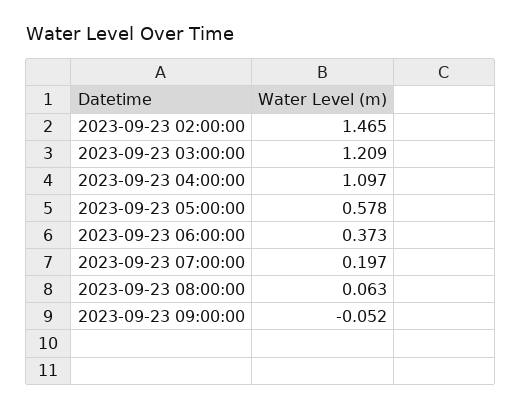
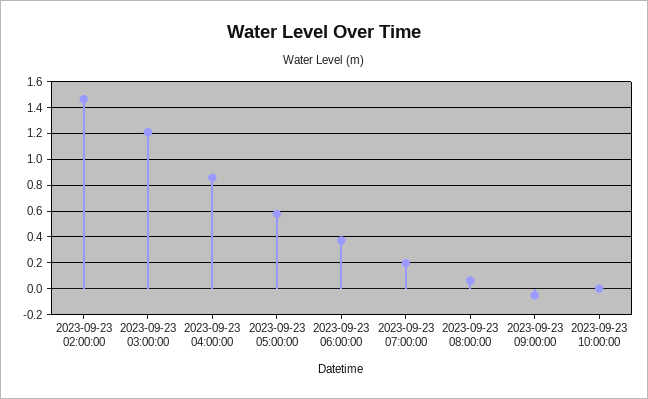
2023-09-23 04:00:00: 1.097 -> 0.85
2023-09-23 10:00:00: none -> 0

